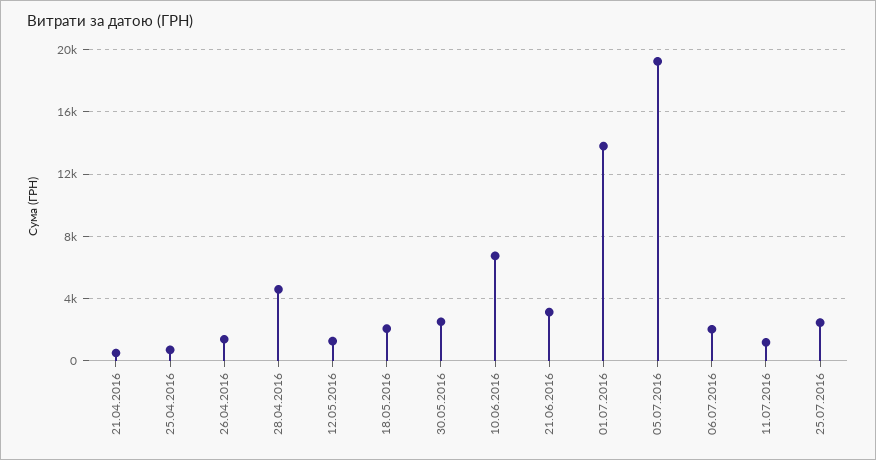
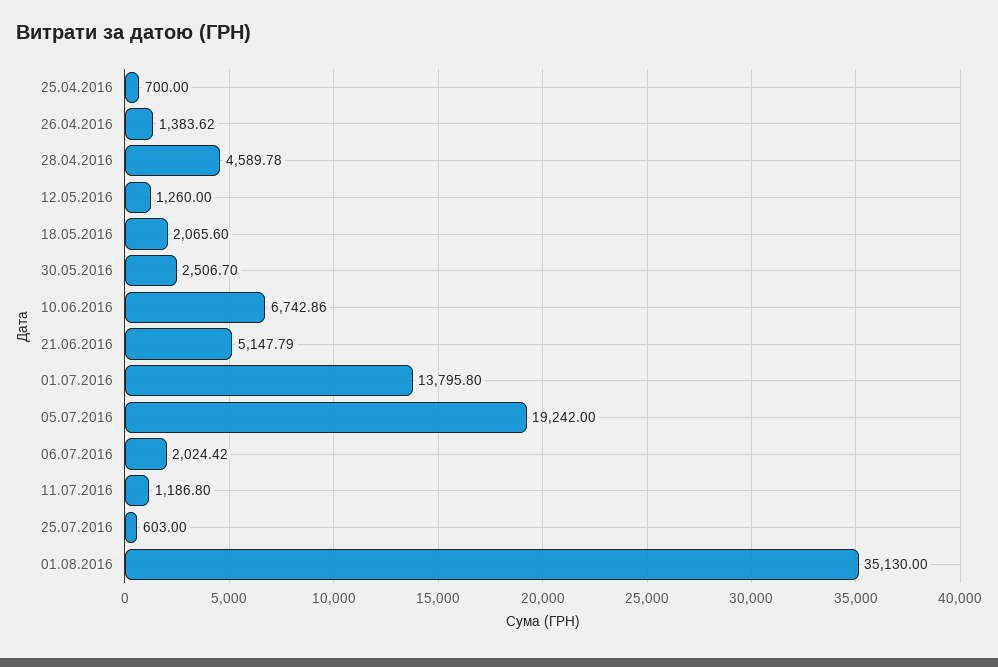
21.04.2016: 500 -> none
21.06.2016: 3000 -> 5147.79
25.07.2016: 2500 -> 603
01.08.2016: none -> 35130

